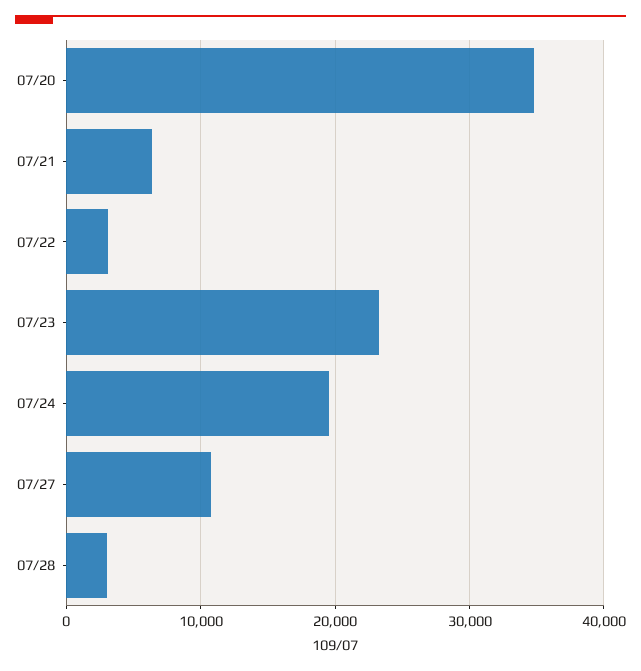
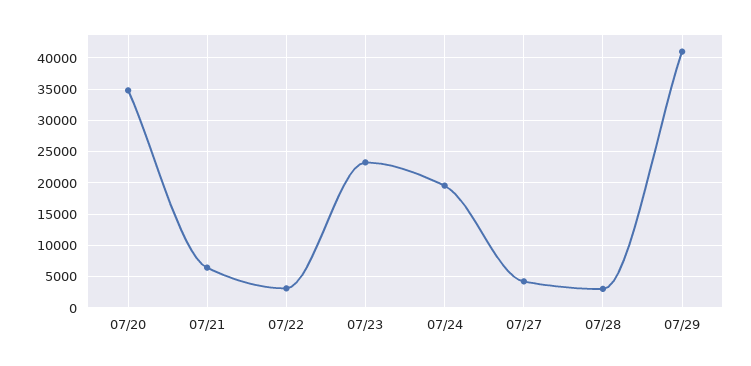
07/27: 11000 -> 4000
07/29: none -> 41000

